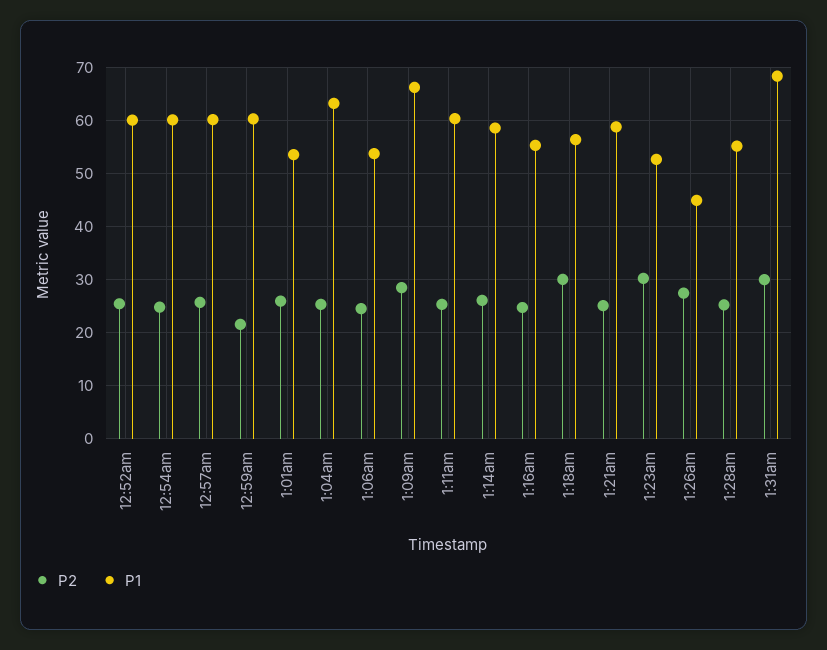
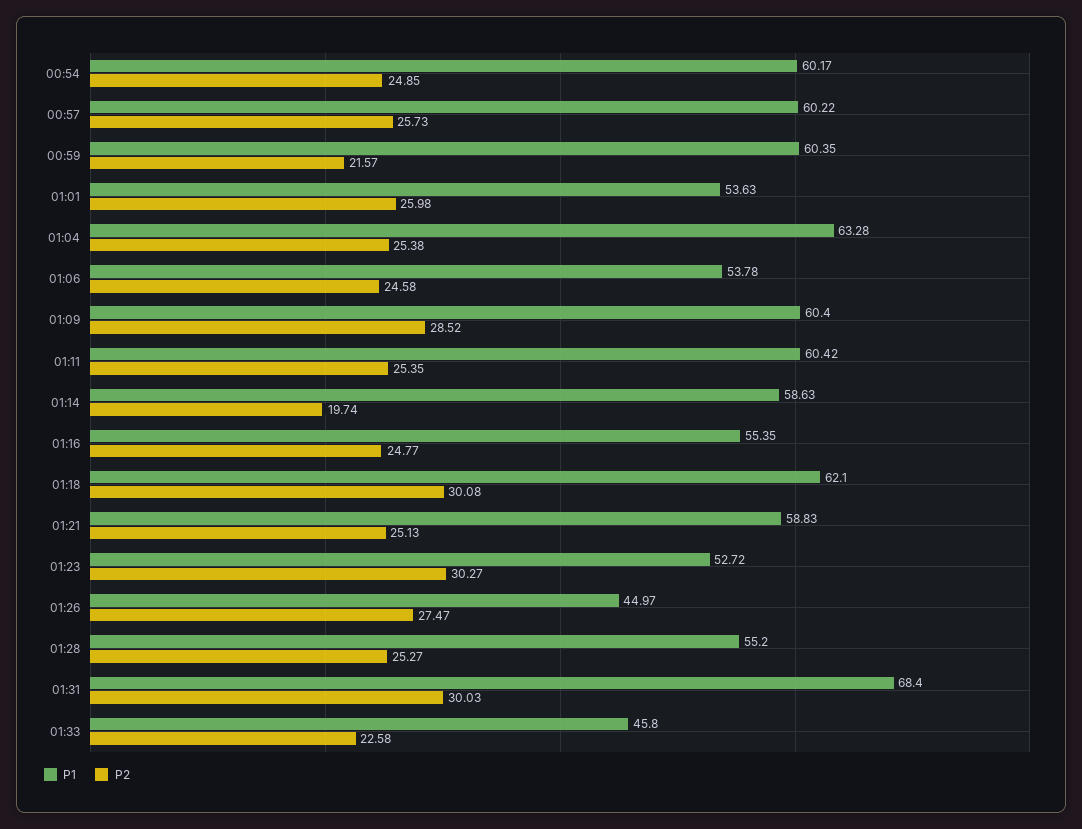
P2, 12:52am: 26 -> none
P1, 12:52am: 60 -> none
P1, 1:09am: 66 -> 60.4
P2, 1:14am: 26 -> 19.74
P1, 1:18am: 56 -> 62.1
P1, 01:33: none -> 45.8
P2, 01:33: none -> 22.58

